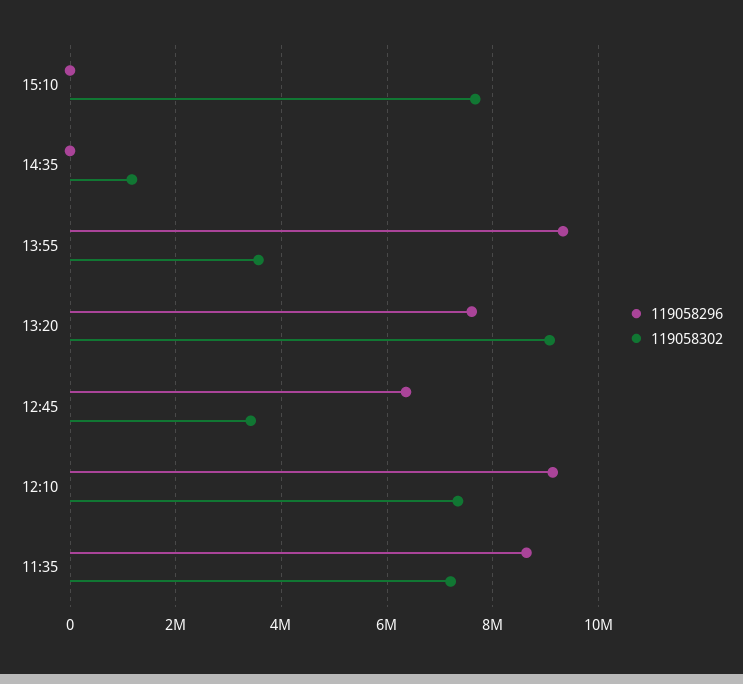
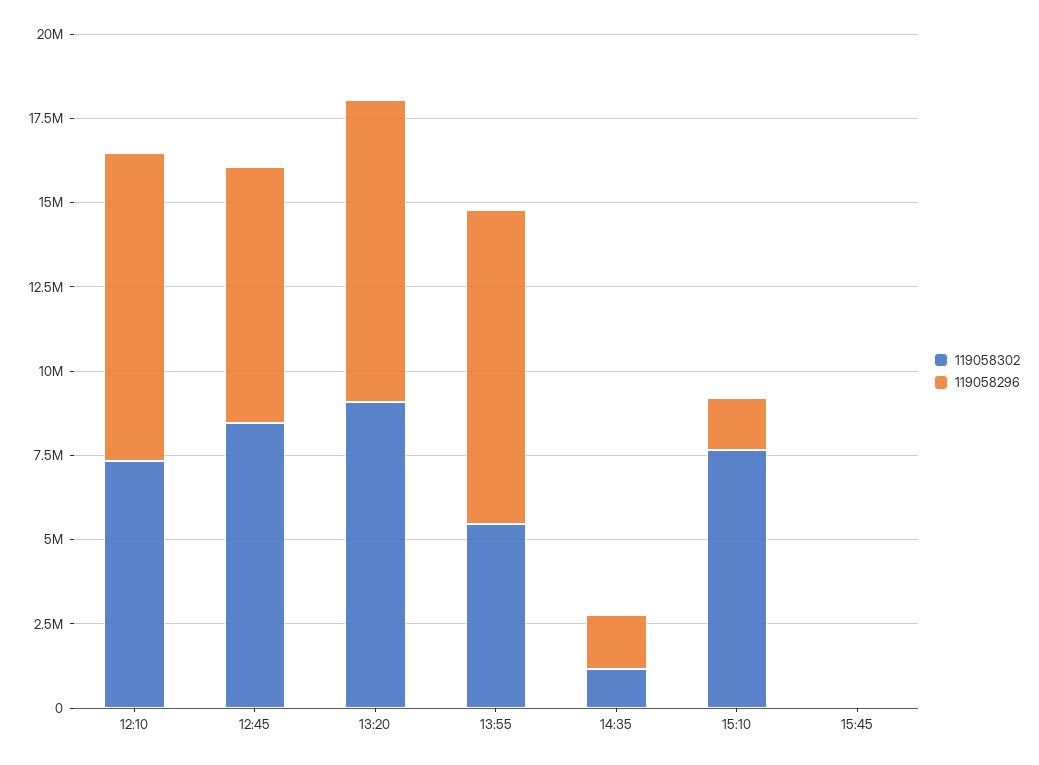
119058296, 15:10: 0 -> 1500000
119058296, 14:35: 0 -> 1500000
119058302, 13:55: 3600000 -> 5500000
119058296, 13:20: 7600000 -> 9000000
119058296, 12:45: 6400000 -> 7500000
119058302, 12:45: 3400000 -> 8500000
119058296, 11:35: 8600000 -> none
119058302, 11:35: 7200000 -> none
119058302, 15:45: none -> 0
119058296, 15:45: none -> 0

